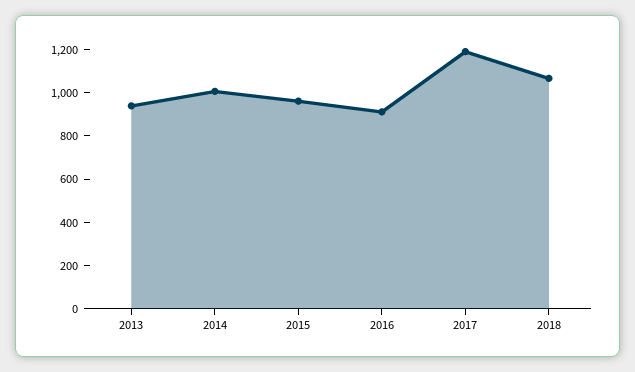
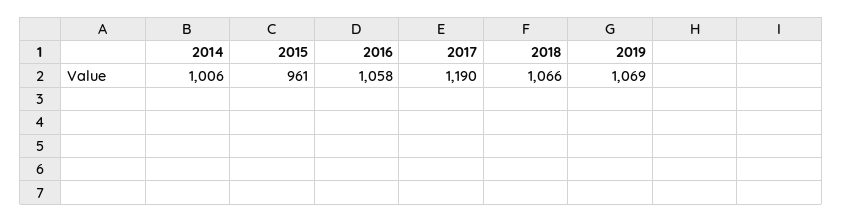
2013: 950 -> none
2016: 900 -> 1058
2019: none -> 1069

